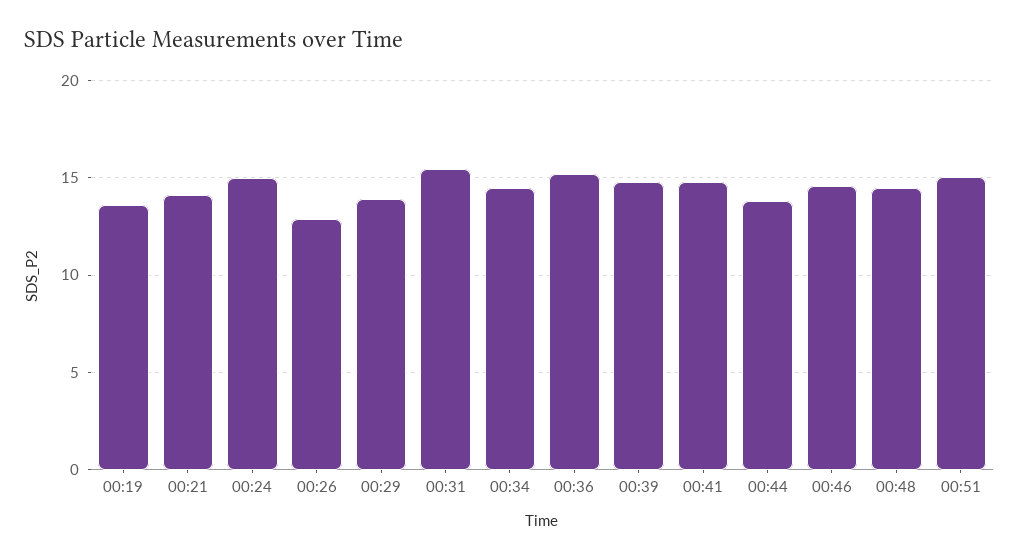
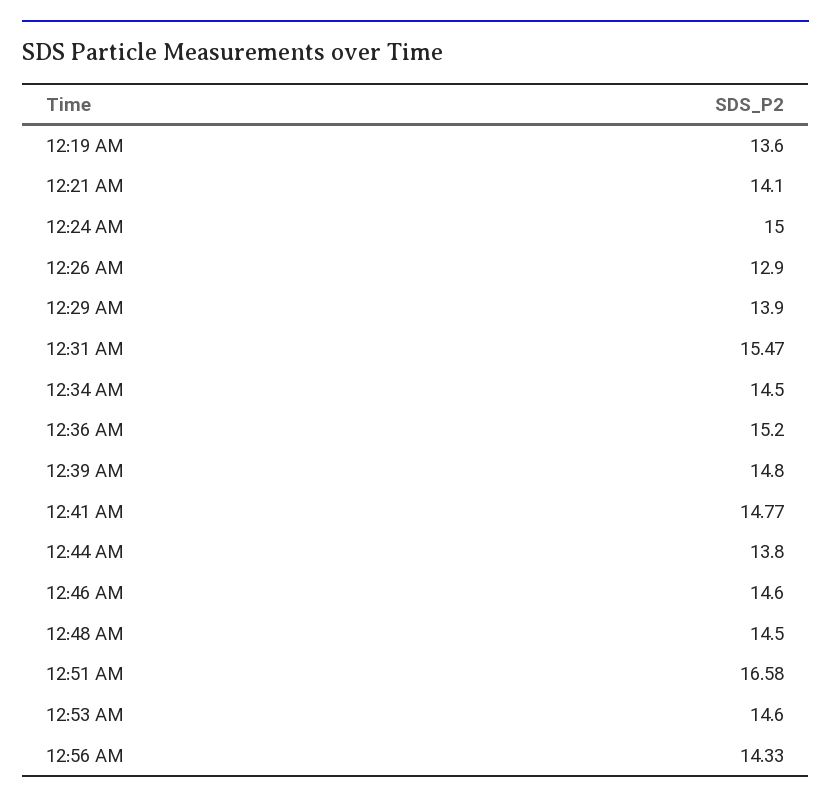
00:51: 15 -> 16.58
12:53 AM: none -> 14.6
12:56 AM: none -> 14.33

